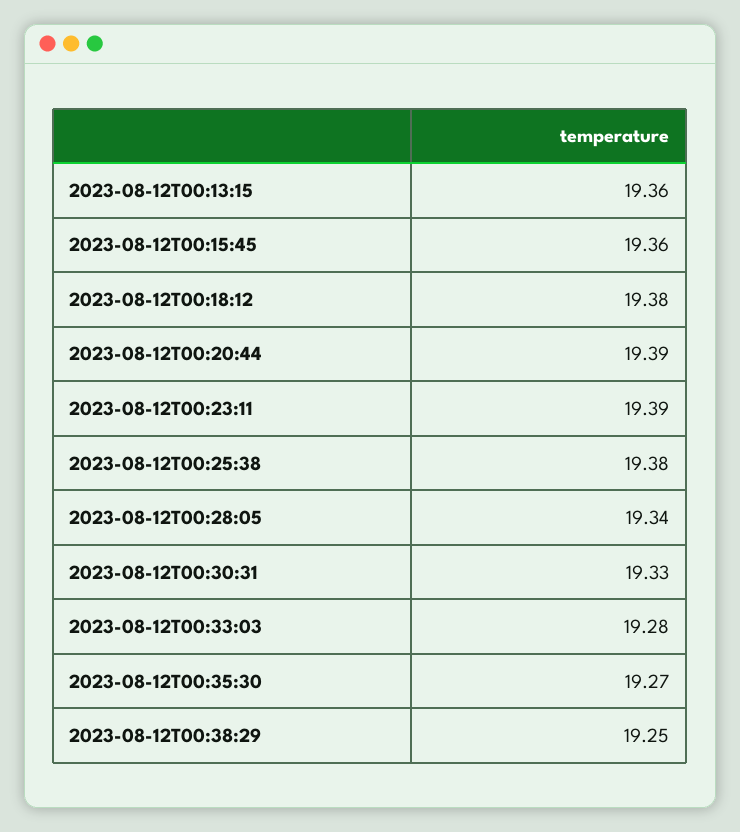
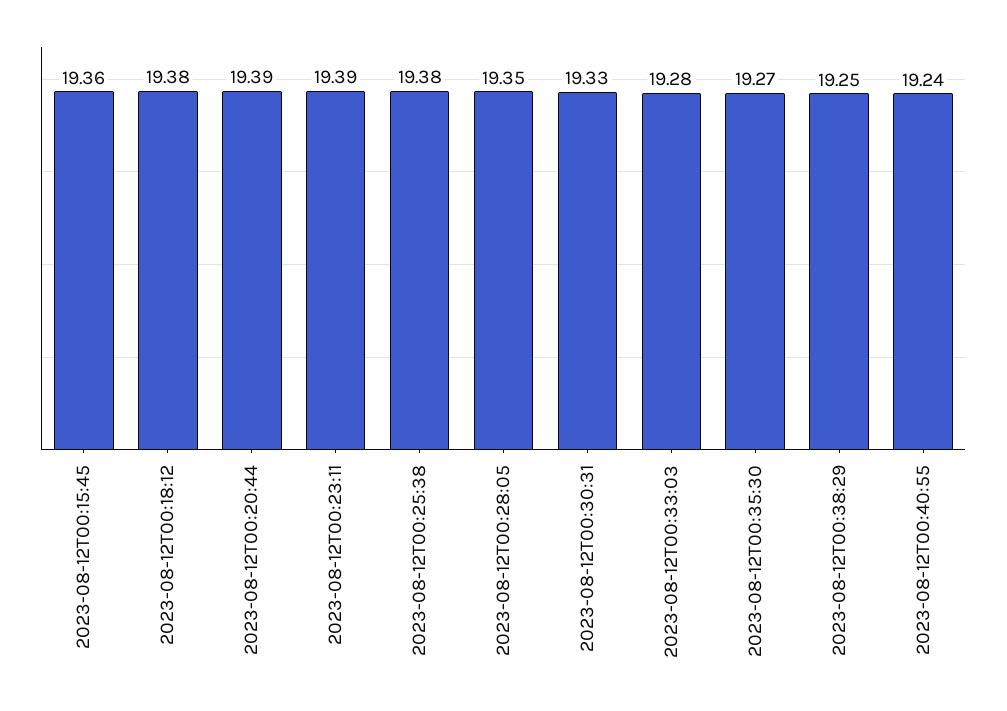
2023-08-12T00:13:15: 19.36 -> none
2023-08-12T00:28:05: 19.34 -> 19.35
2023-08-12T00:40:55: none -> 19.24

